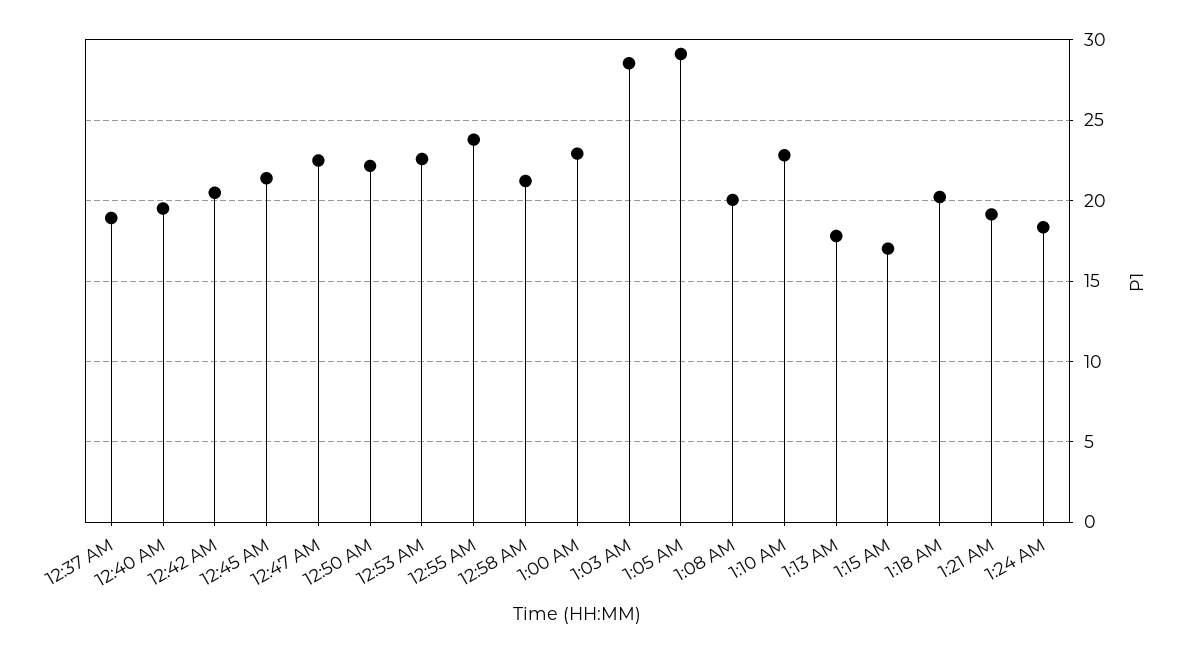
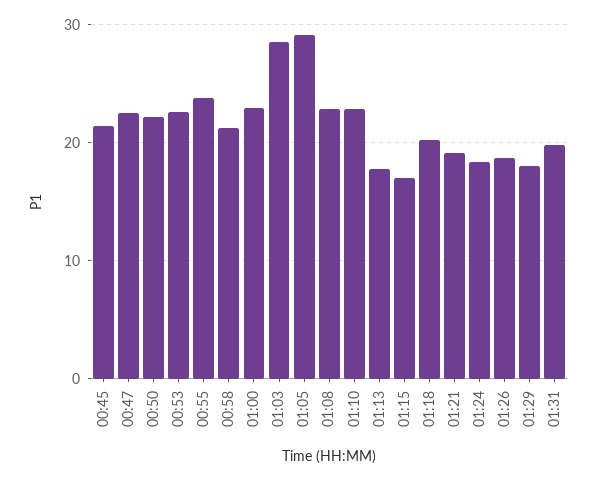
12:37 AM: 19 -> none
12:40 AM: 19.5 -> none
12:42 AM: 20.5 -> none
1:08 AM: 20 -> 23
01:26: none -> 19
01:29: none -> 18
01:31: none -> 20

